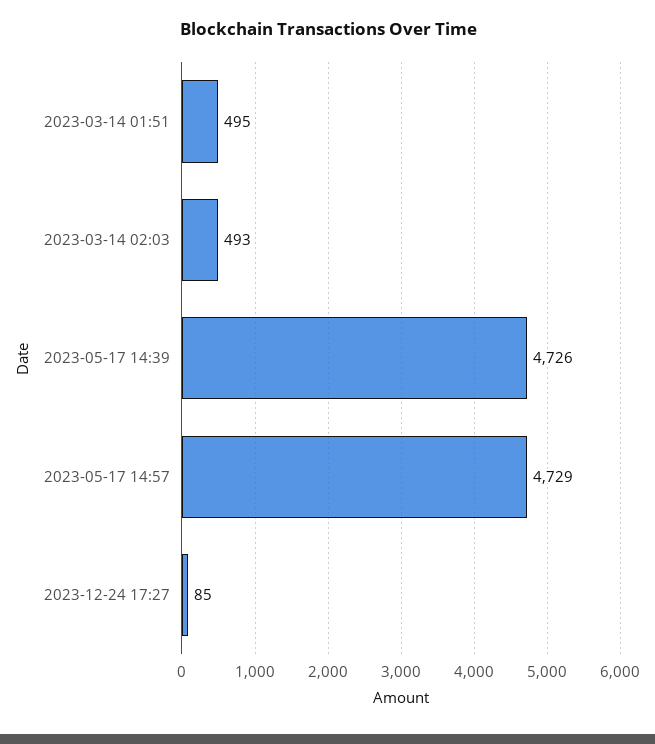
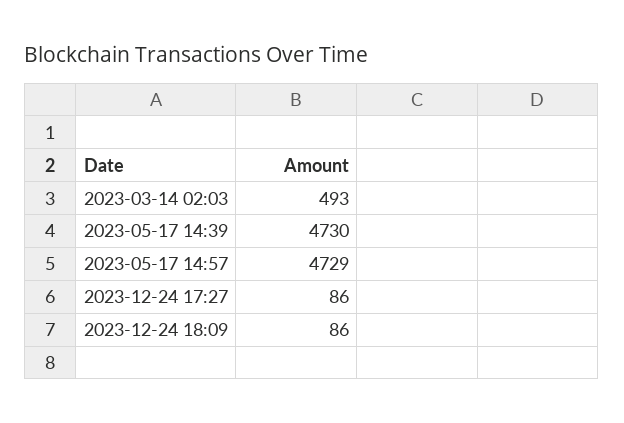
2023-03-14 01:51: 495 -> none
2023-05-17 14:39: 4726 -> 4730
2023-12-24 17:27: 85 -> 86
2023-12-24 18:09: none -> 86

